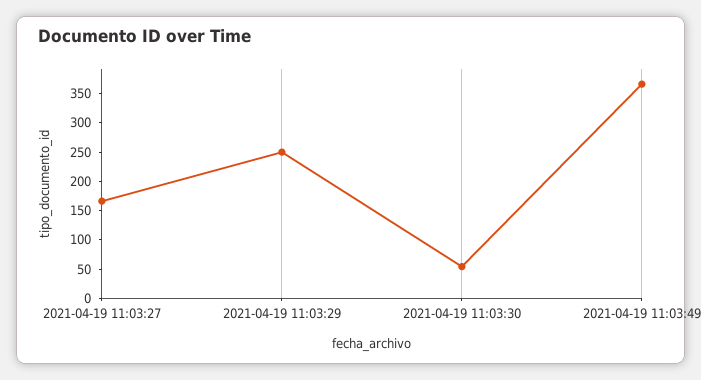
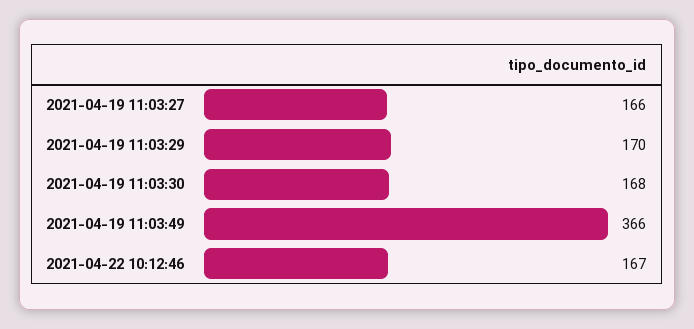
2021-04-19 11:03:29: 250 -> 170
2021-04-19 11:03:30: 50 -> 168
2021-04-22 10:12:46: none -> 167

